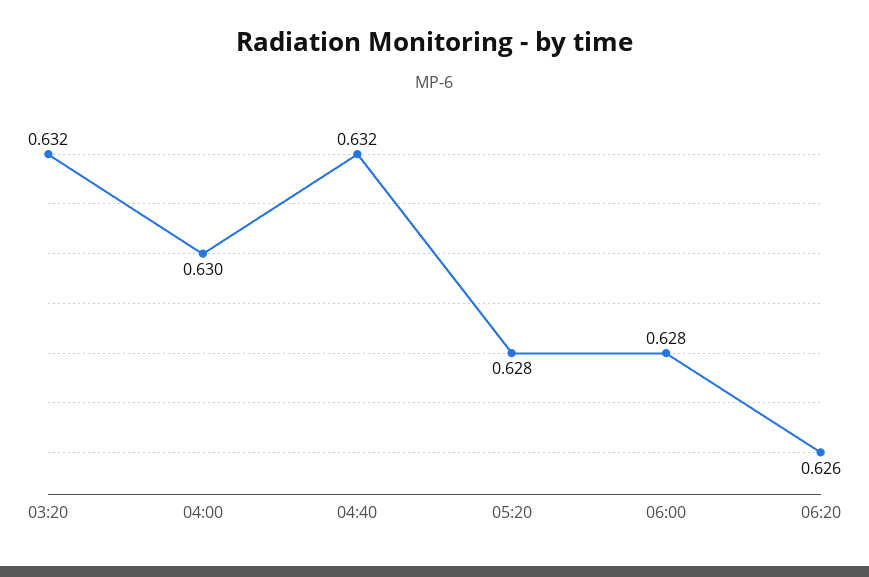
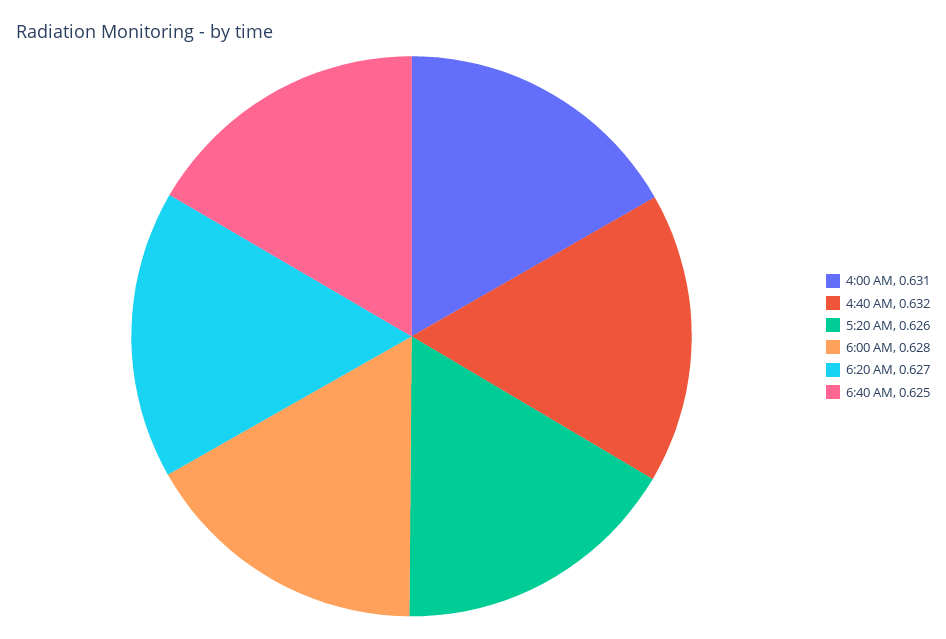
03:20: 0.632 -> none
04:00: 0.63 -> 0.631
05:20: 0.628 -> 0.626
06:20: 0.626 -> 0.627
6:40 AM: none -> 0.625

